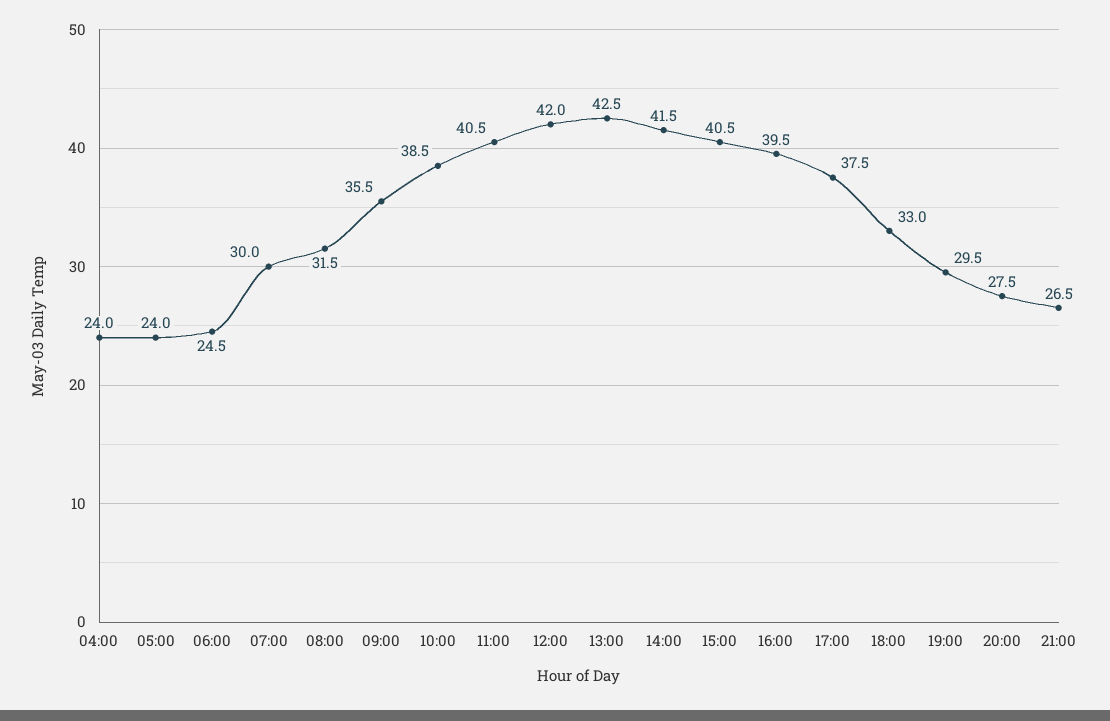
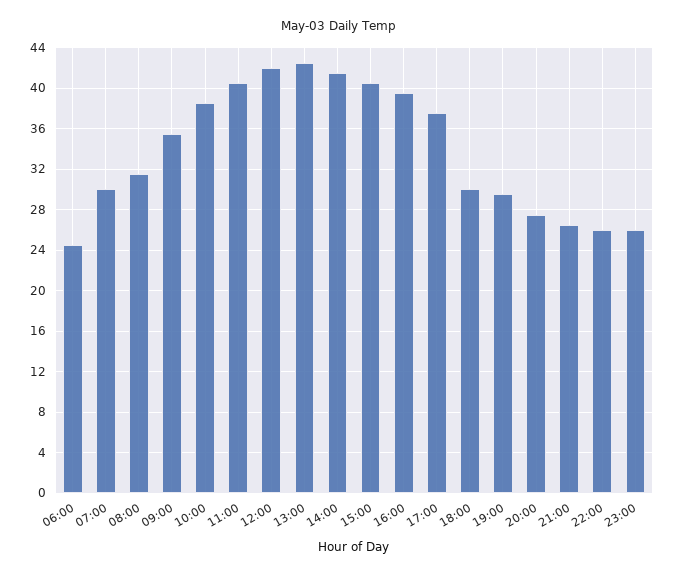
04:00: 24 -> none
05:00: 24 -> none
18:00: 33 -> 30
22:00: none -> 26
23:00: none -> 26

